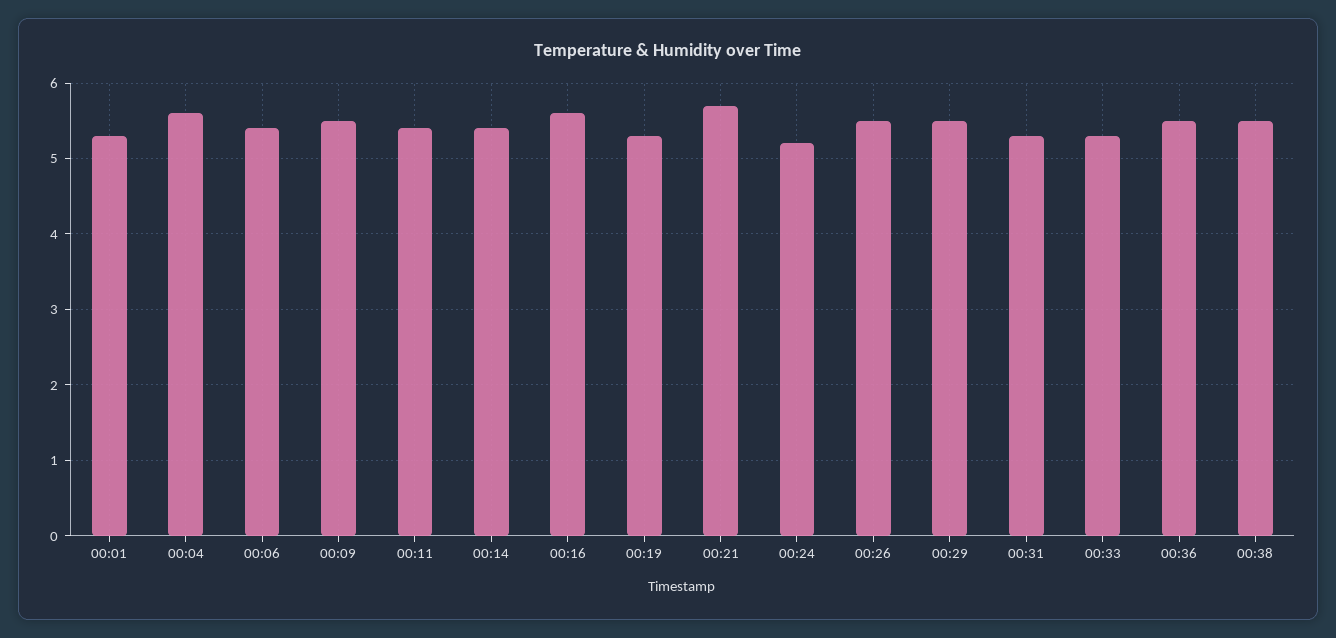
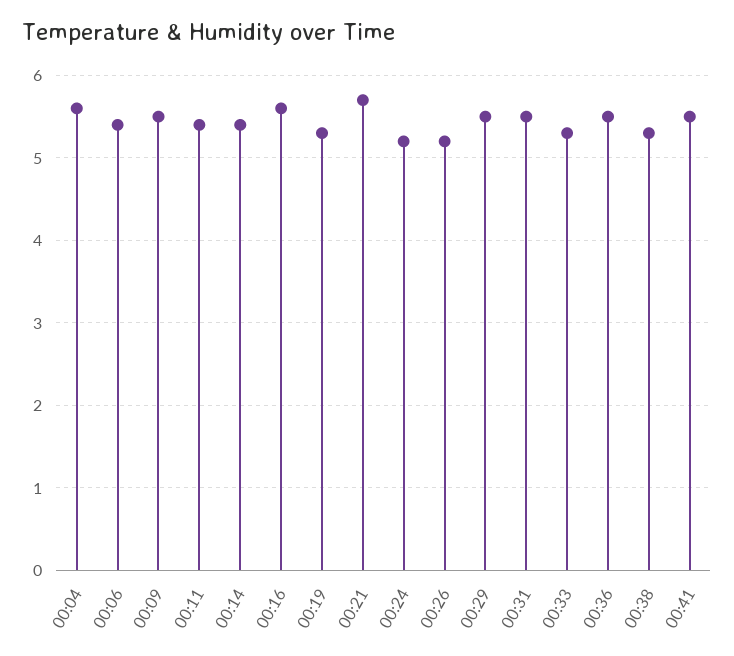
00:01: 5.3 -> none
00:26: 5.5 -> 5.2
00:31: 5.3 -> 5.5
00:38: 5.5 -> 5.3
00:41: none -> 5.5

